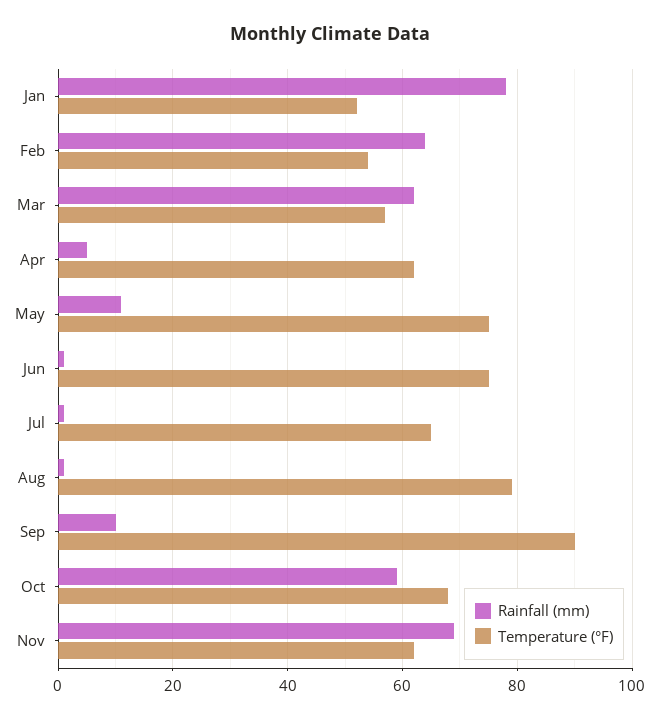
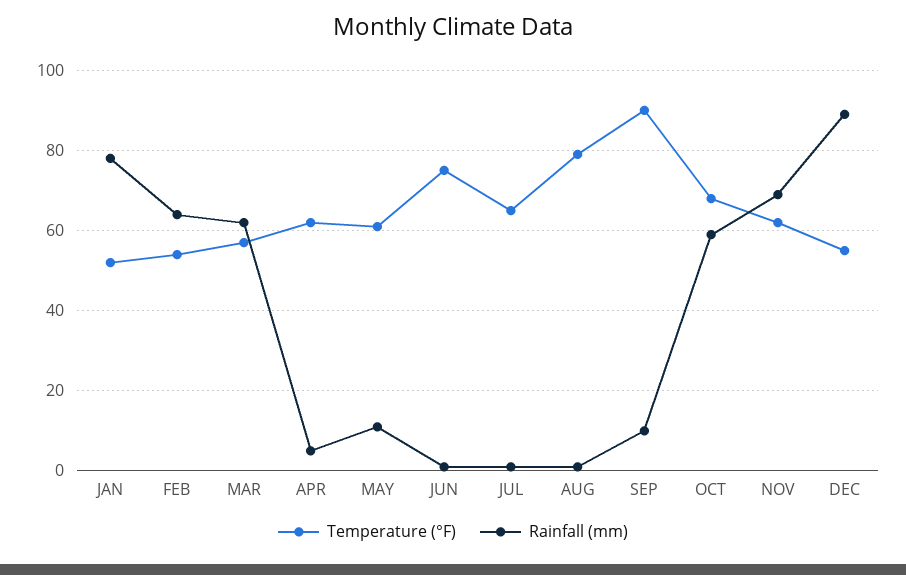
Temperature (°F), May: 75 -> 60
Temperature (°F), DEC: none -> 55
Rainfall (mm), DEC: none -> 90

